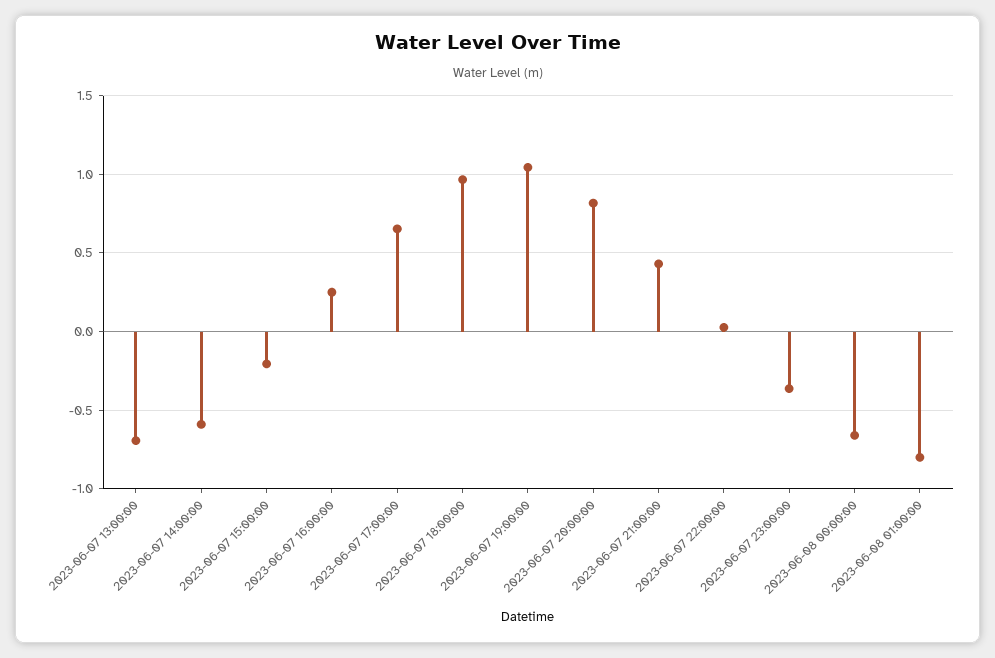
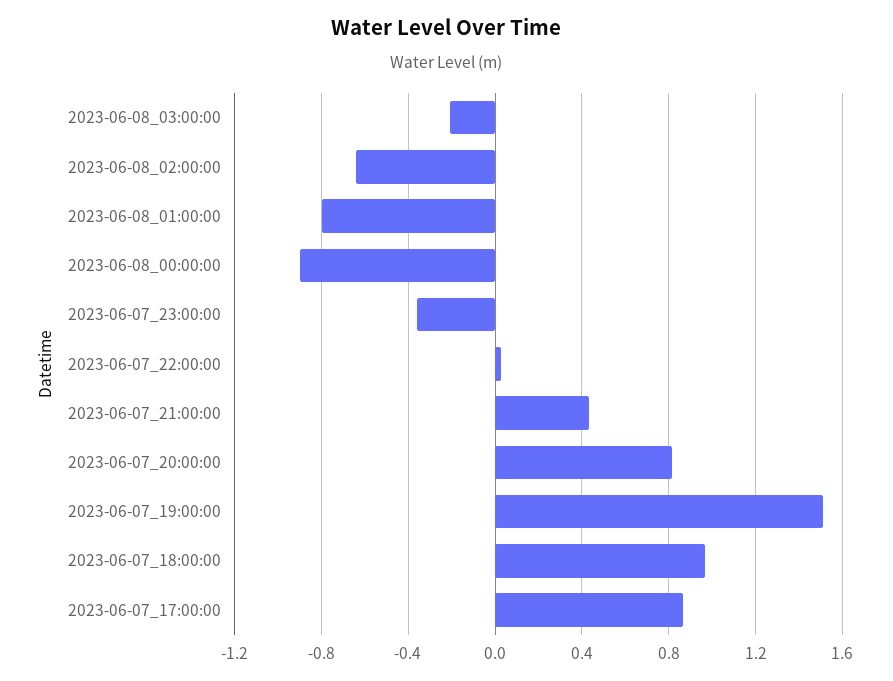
2023-06-07 13:00:00: -0.7 -> none
2023-06-07 14:00:00: -0.6 -> none
2023-06-07 15:00:00: -0.2 -> none
2023-06-07 16:00:00: 0.25 -> none
2023-06-07 17:00:00: 0.65 -> 0.85
2023-06-07 19:00:00: 1.05 -> 1.5
2023-06-08 00:00:00: -0.65 -> -0.9
2023-06-08_03:00:00: none -> -0.2
2023-06-08_02:00:00: none -> -0.65

